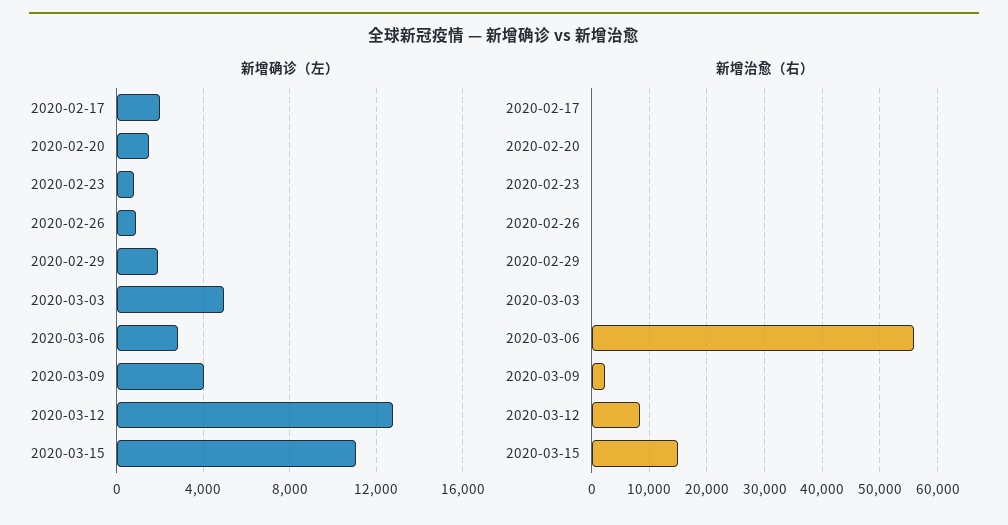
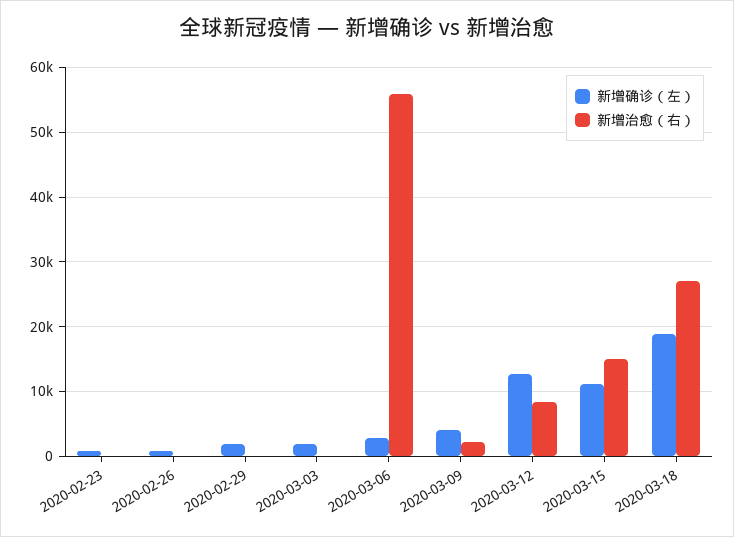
新增确诊（左）, 2020-02-17: 2000 -> none
新增确诊（左）, 2020-02-20: 1500 -> none
新增确诊（左）, 2020-03-03: 5000 -> 2000
新增治愈（右）, 2020-02-17: 0 -> none
新增治愈（右）, 2020-02-20: 0 -> none
新增确诊（左）, 2020-03-18: none -> 19000
新增治愈（右）, 2020-03-18: none -> 27000

